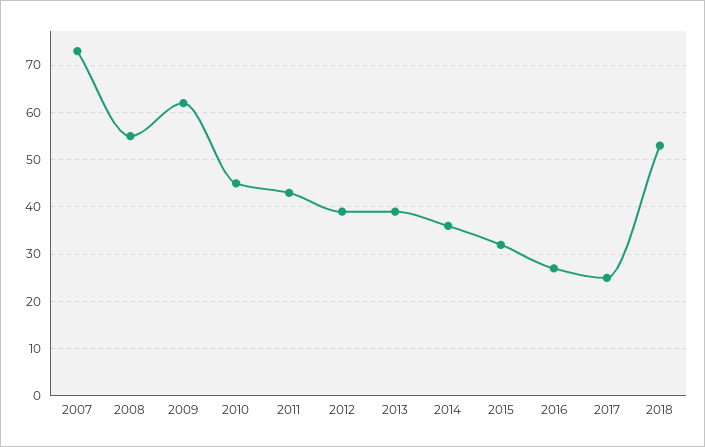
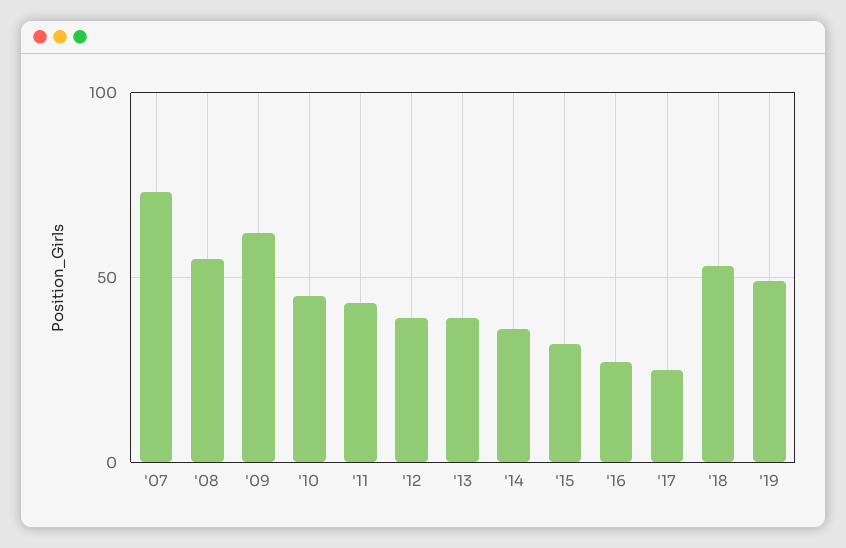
'19: none -> 50

